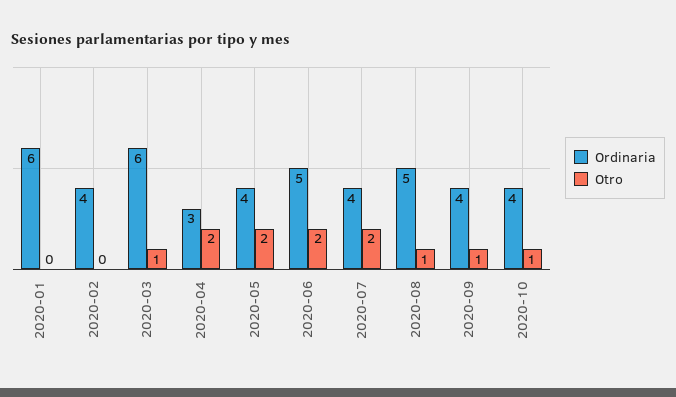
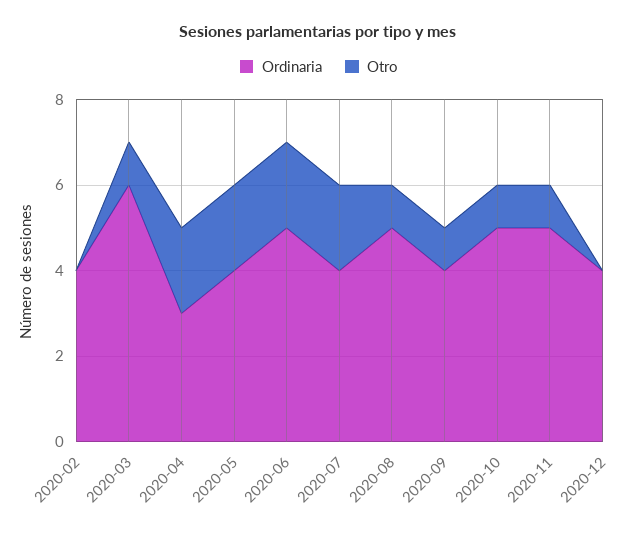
Ordinaria, 2020-01: 6 -> none
Otro, 2020-01: 0 -> none
Ordinaria, 2020-10: 4 -> 5
Ordinaria, 2020-11: none -> 5
Otro, 2020-11: none -> 1
Ordinaria, 2020-12: none -> 4
Otro, 2020-12: none -> 0

